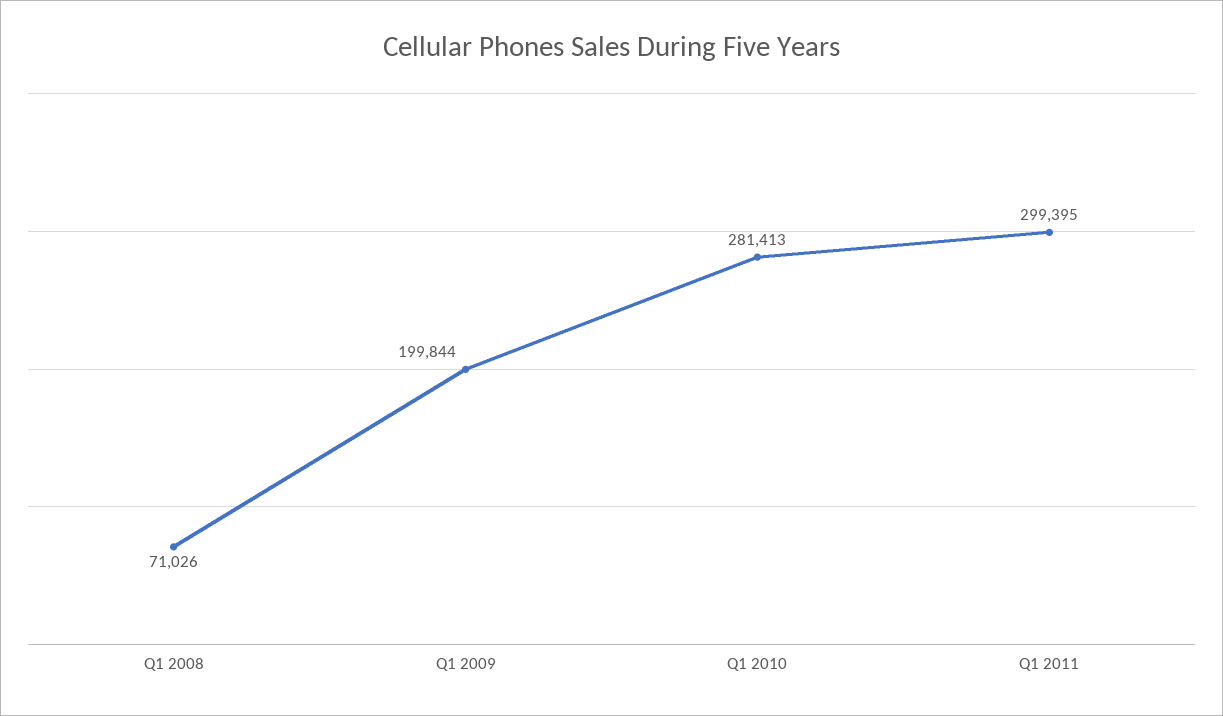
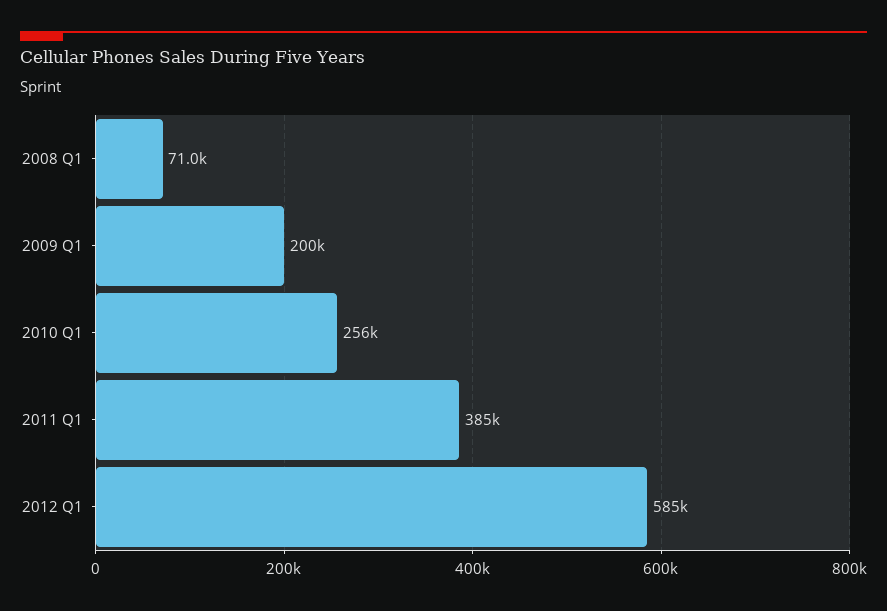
Q1 2010: 281413 -> 256000
Q1 2011: 299395 -> 385000
2012 Q1: none -> 585000

